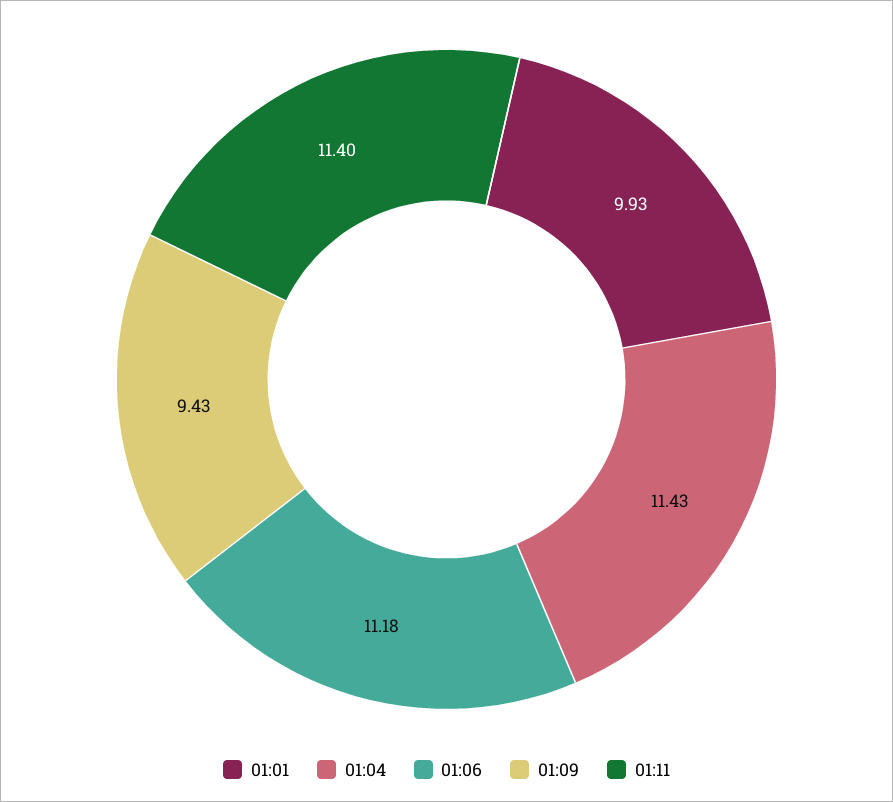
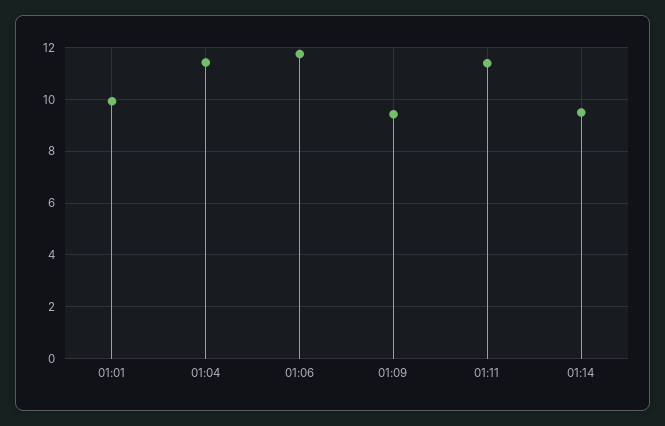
01:06: 11.18 -> 11.75
01:14: none -> 9.5

